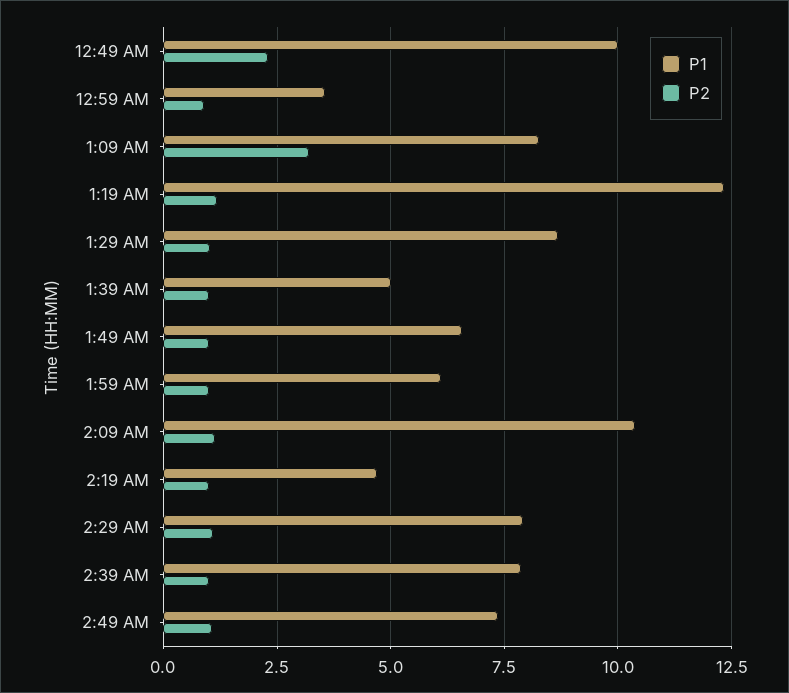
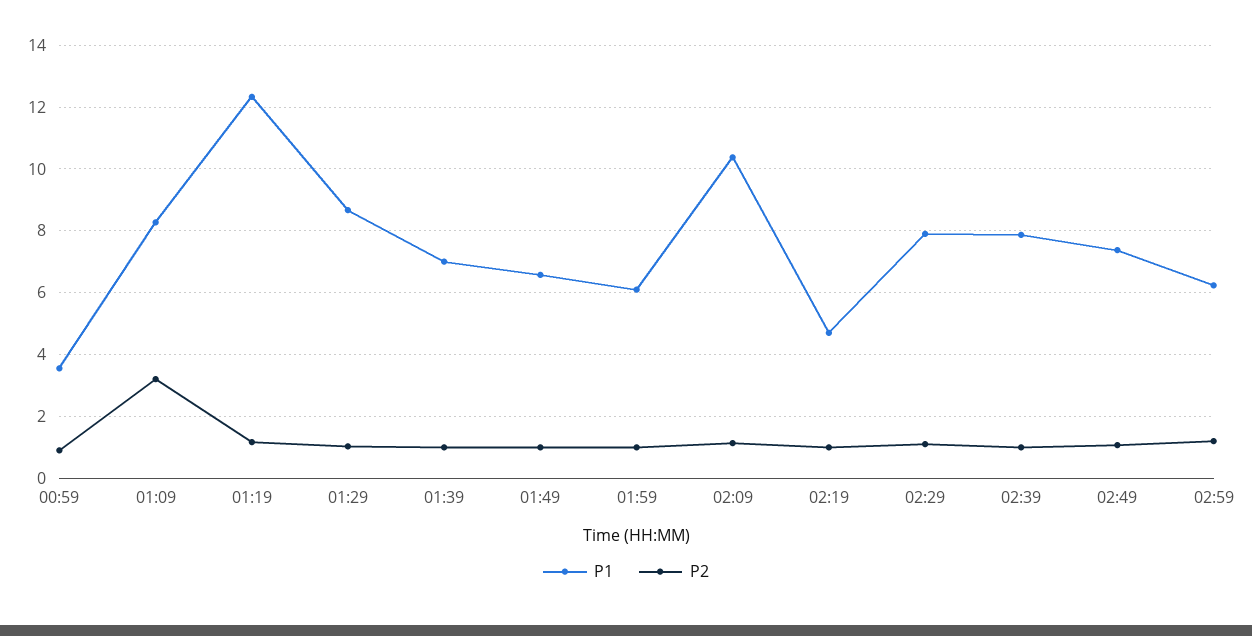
P1, 12:49 AM: 10 -> none
P2, 12:49 AM: 2.25 -> none
P1, 1:39 AM: 5 -> 7
P1, 02:59: none -> 6.2
P2, 02:59: none -> 1.2

